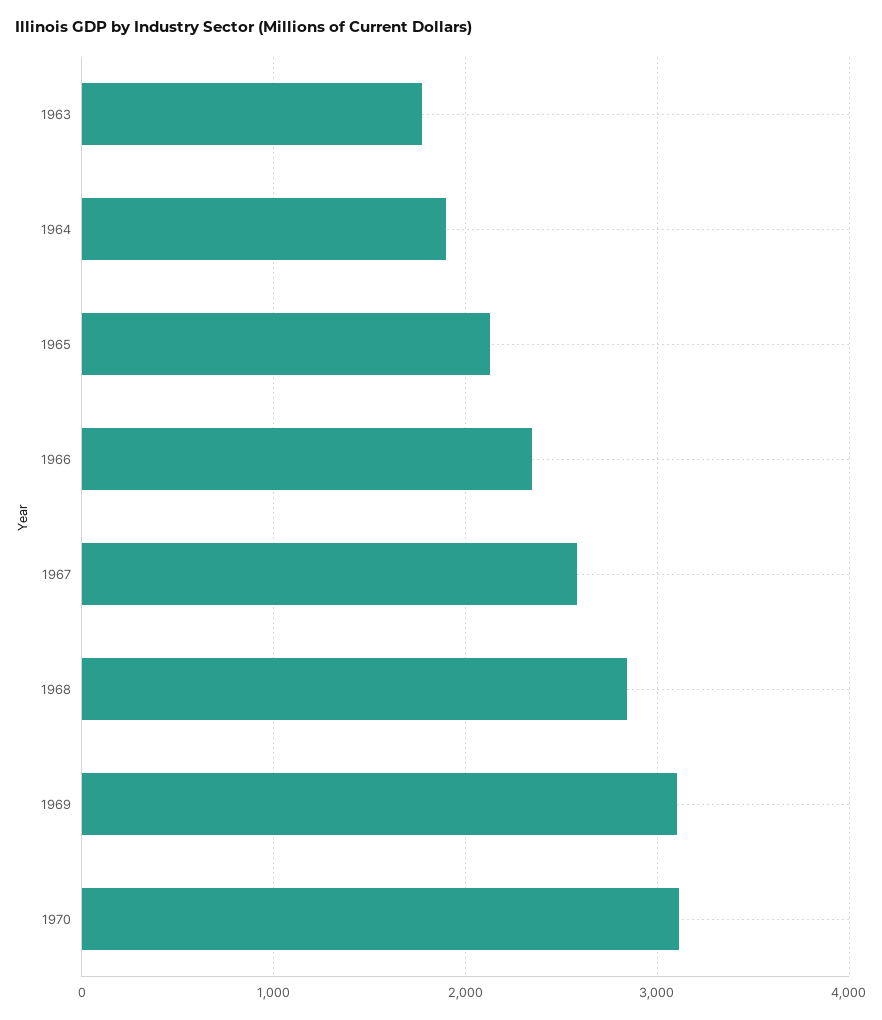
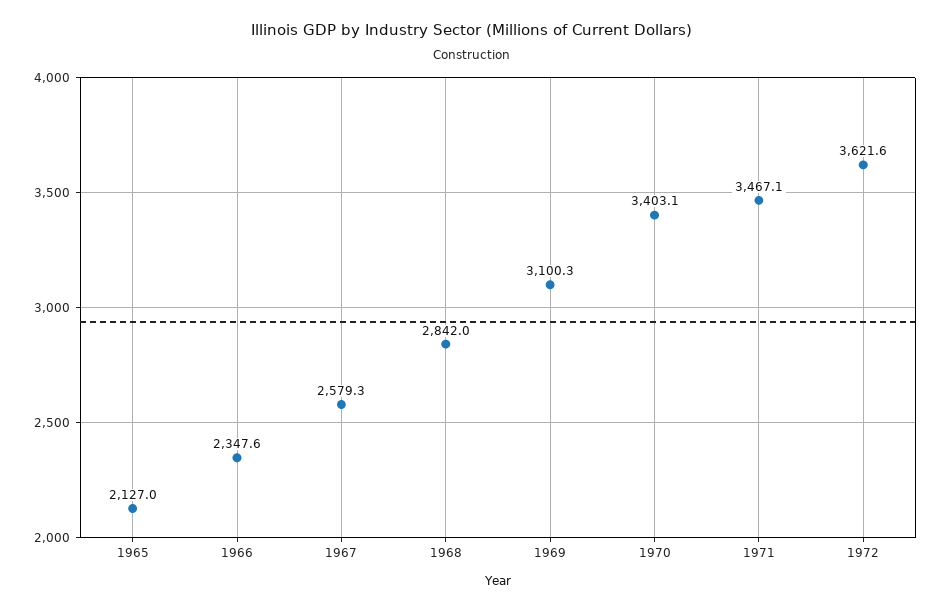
1963: 1800 -> none
1964: 1900 -> none
1970: 3100 -> 3403.1
1971: none -> 3467.1
1972: none -> 3621.6

